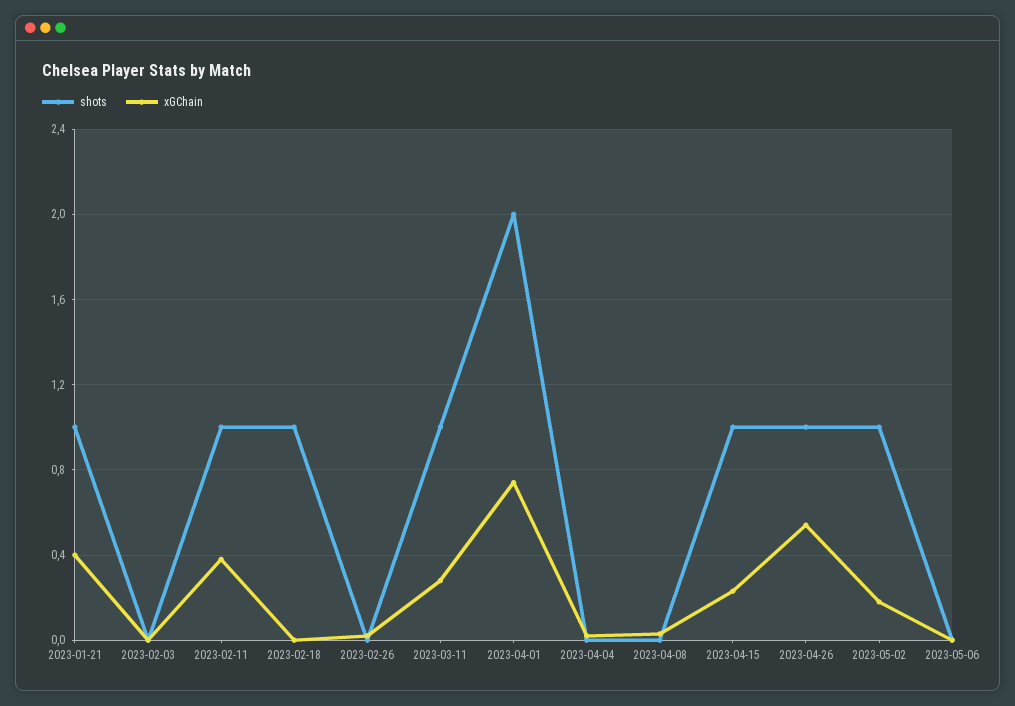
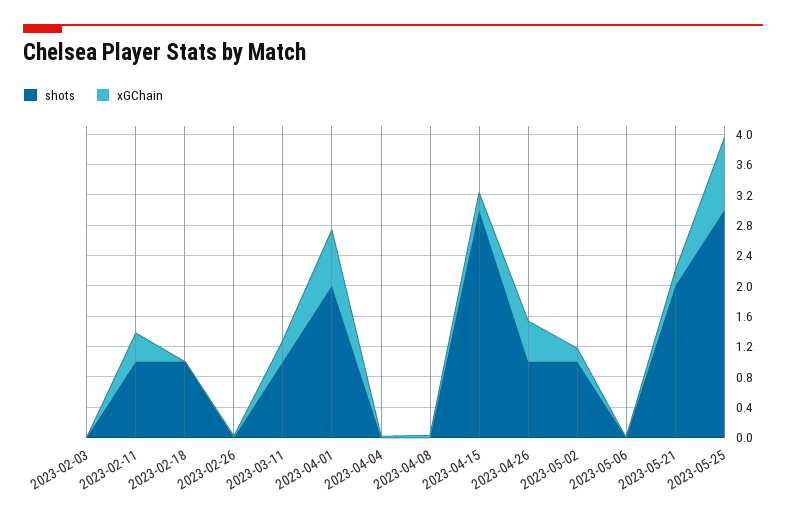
shots, 2023-01-21: 1 -> none
xGChain, 2023-01-21: 0.4 -> none
shots, 2023-04-15: 1 -> 3
shots, 2023-05-21: none -> 2
xGChain, 2023-05-21: none -> 0.2
shots, 2023-05-25: none -> 3
xGChain, 2023-05-25: none -> 1

